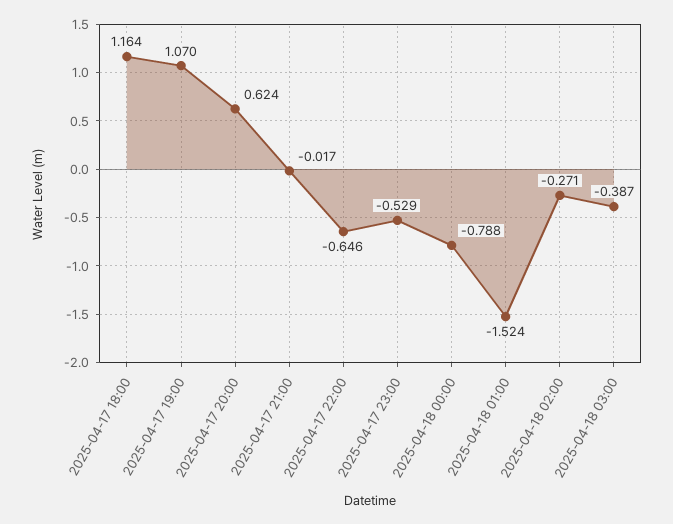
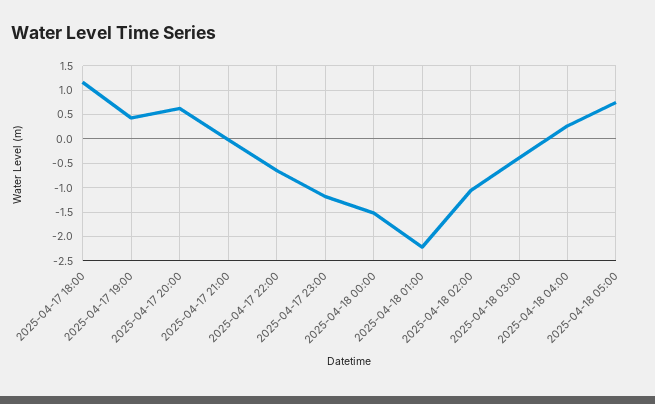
2025-04-17 19:00: 1.07 -> 0.5
2025-04-17 23:00: -0.529 -> -1.25
2025-04-18 00:00: -0.788 -> -1.5
2025-04-18 01:00: -1.524 -> -2.25
2025-04-18 02:00: -0.271 -> -1
2025-04-18 04:00: none -> 0.25
2025-04-18 05:00: none -> 0.75

